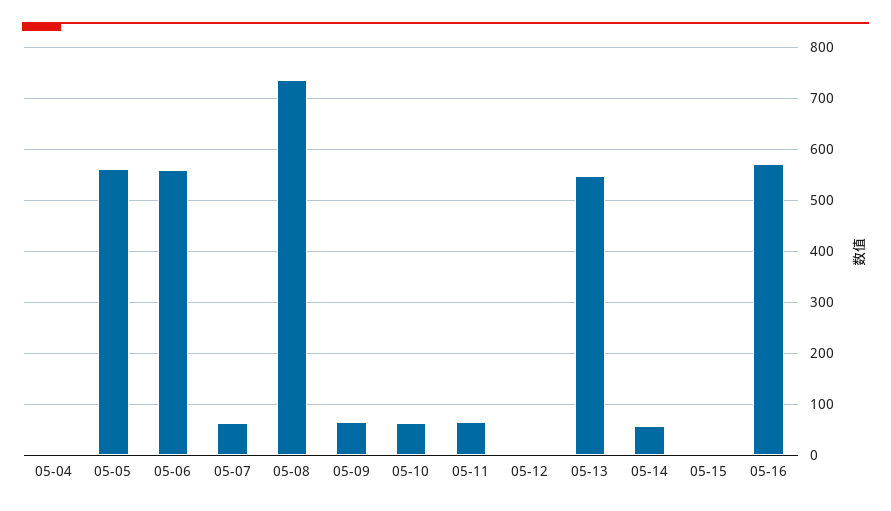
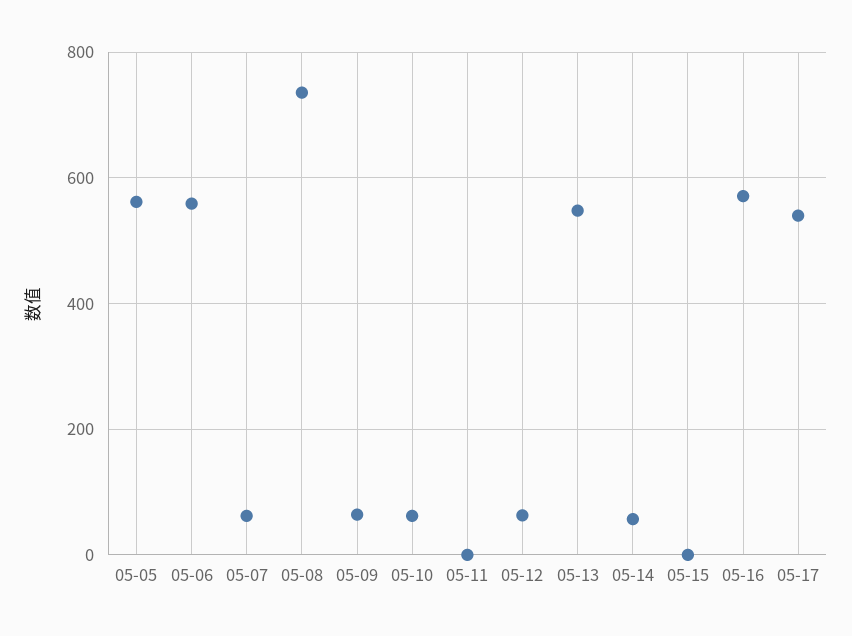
05-04: 0 -> none
05-11: 60 -> 0
05-12: 0 -> 60
05-17: none -> 540

